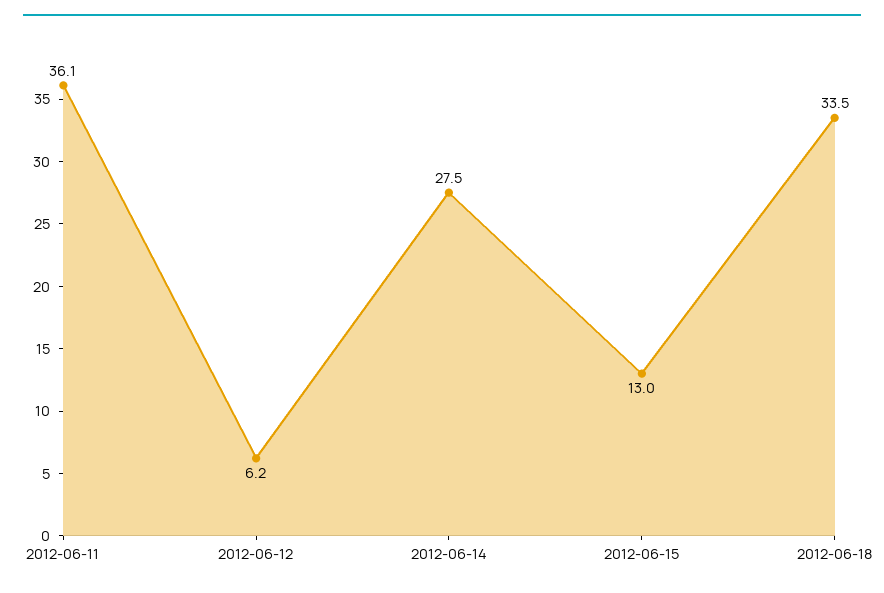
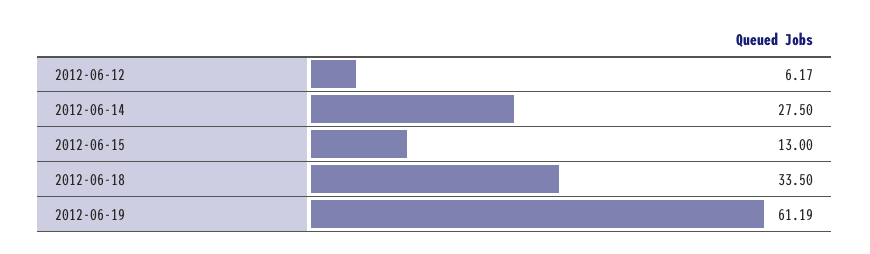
2012-06-11: 36.1 -> none
2012-06-19: none -> 61.19

